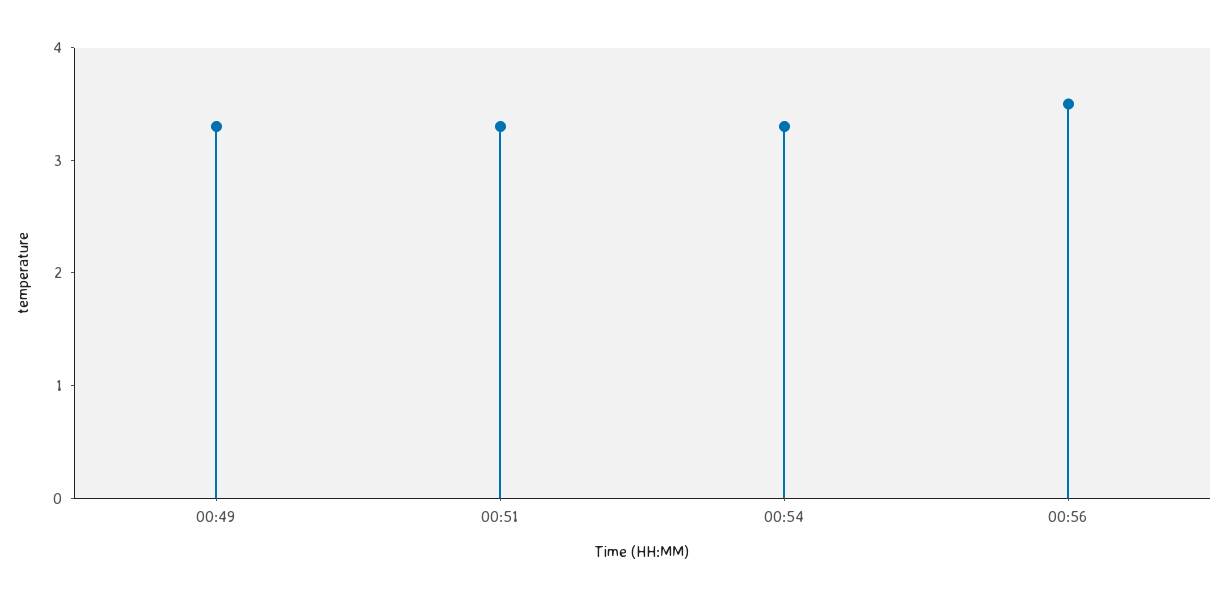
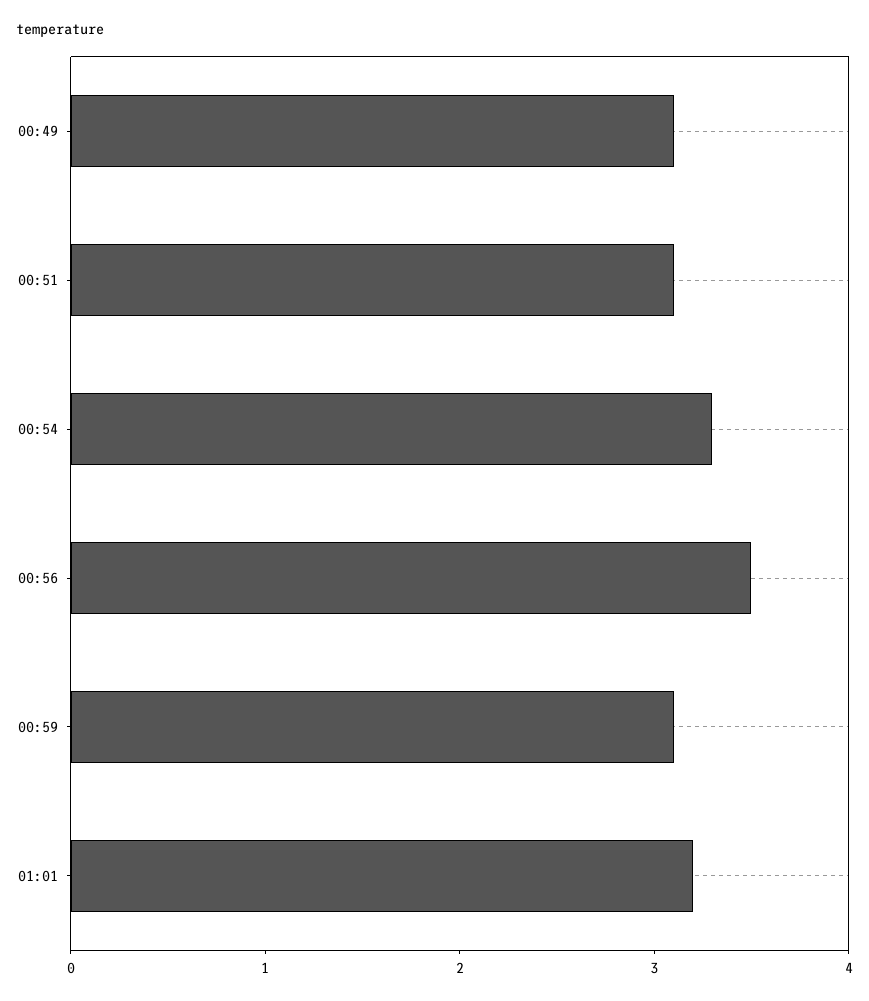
00:49: 3.3 -> 3.1
00:51: 3.3 -> 3.1
00:59: none -> 3.1
01:01: none -> 3.2

